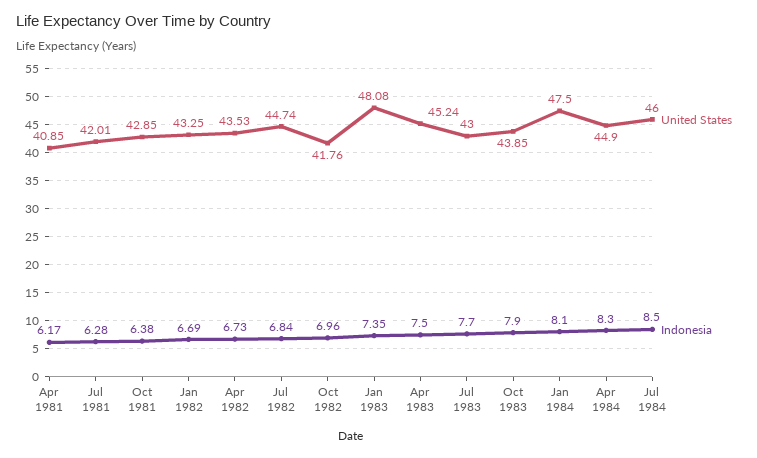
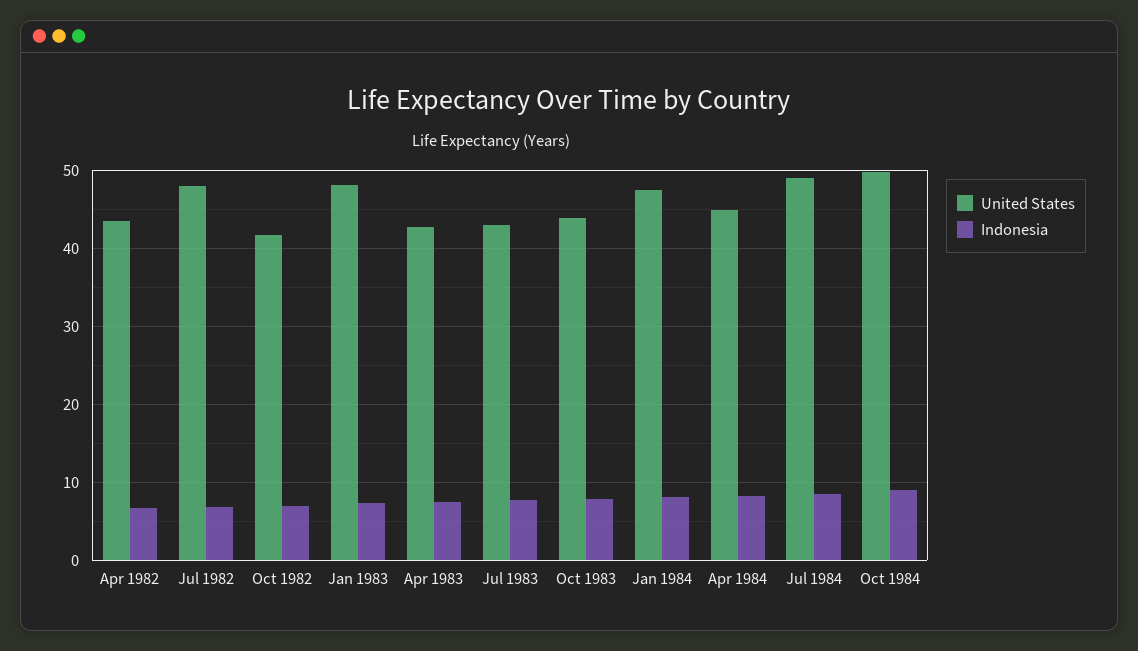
United States, Apr 1981: 40.85 -> none
Indonesia, Apr 1981: 6.17 -> none
United States, Jul 1981: 42.01 -> none
Indonesia, Jul 1981: 6.28 -> none
United States, Oct 1981: 42.85 -> none
Indonesia, Oct 1981: 6.38 -> none
United States, Jan 1982: 43.25 -> none
Indonesia, Jan 1982: 6.69 -> none
United States, Jul 1982: 44.74 -> 48
United States, Apr 1983: 45.24 -> 43
United States, Jul 1984: 46 -> 49
United States, Oct 1984: none -> 50
Indonesia, Oct 1984: none -> 9

